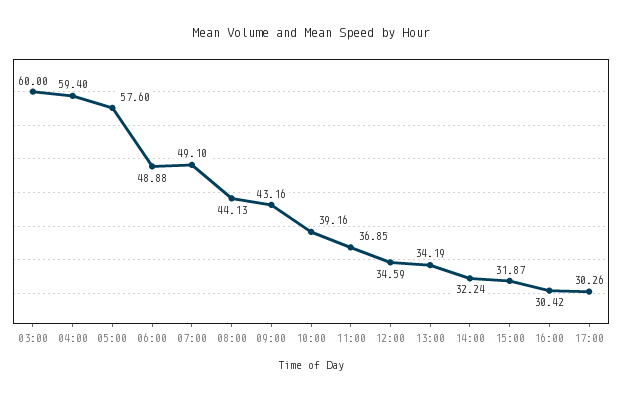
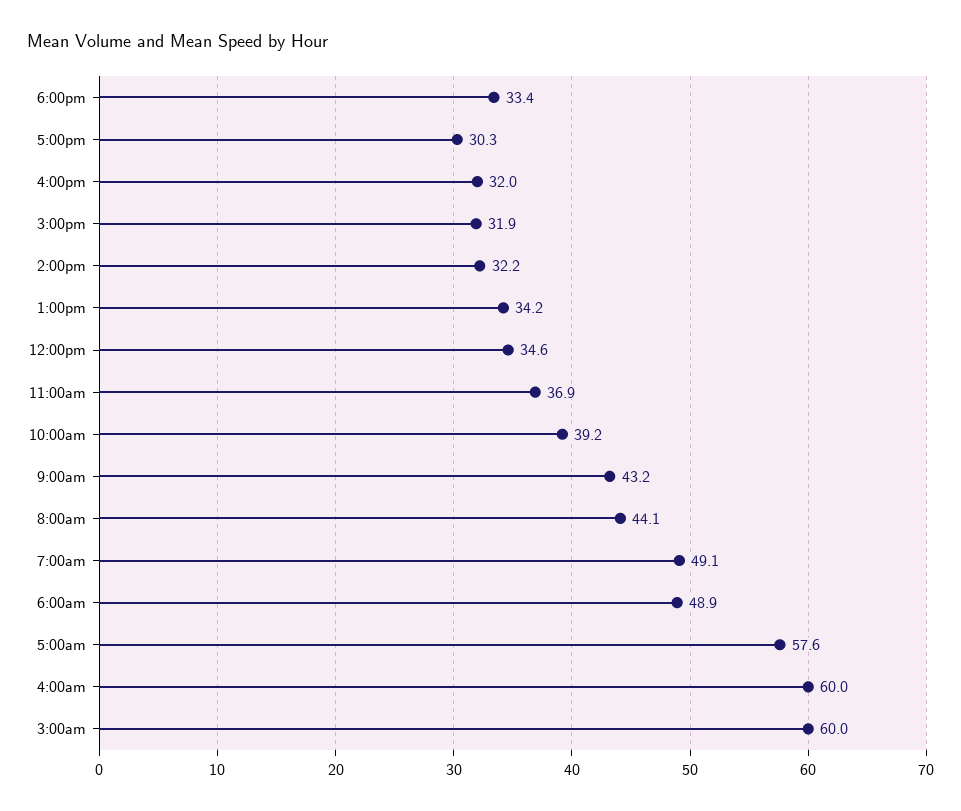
04:00: 59.4 -> 60
16:00: 30.42 -> 32
6:00pm: none -> 33.4

